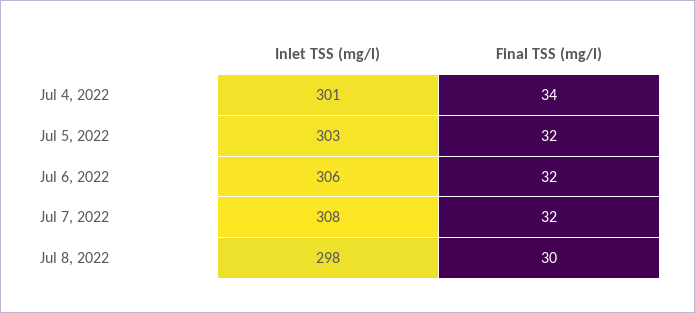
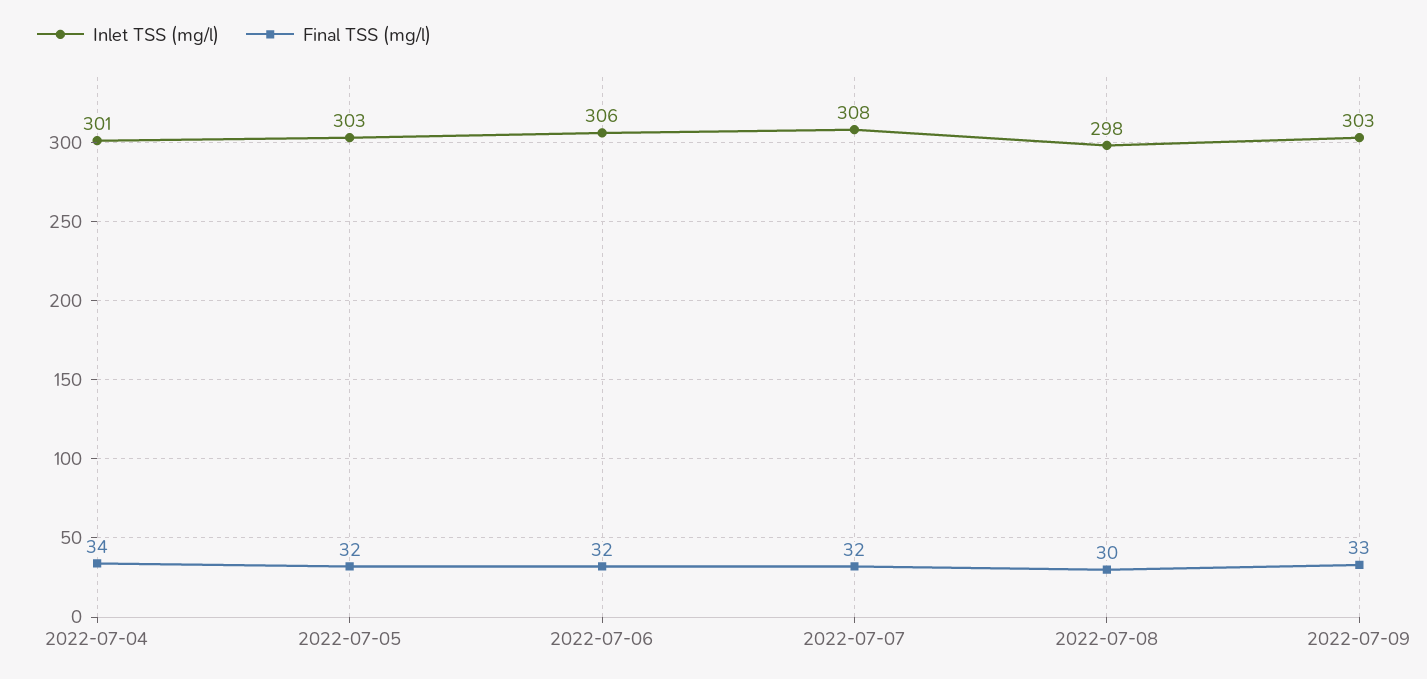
Inlet TSS (mg/l), 2022-07-09: none -> 303
Final TSS (mg/l), 2022-07-09: none -> 33

